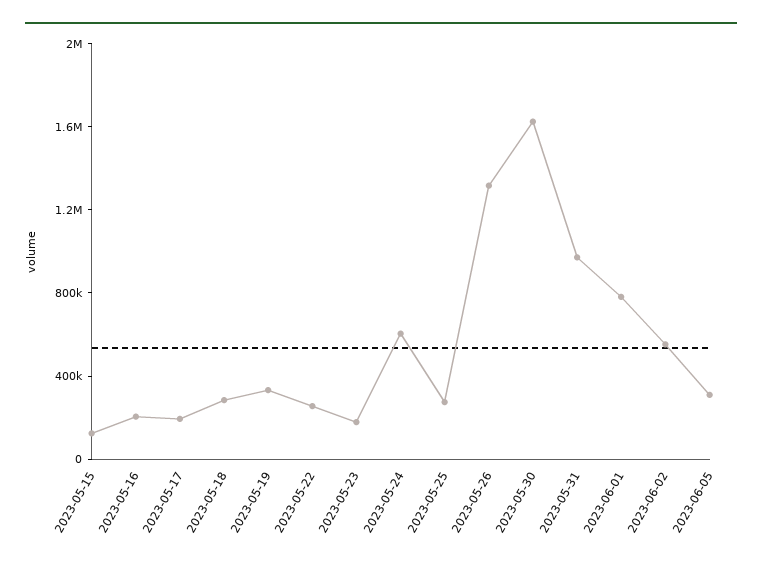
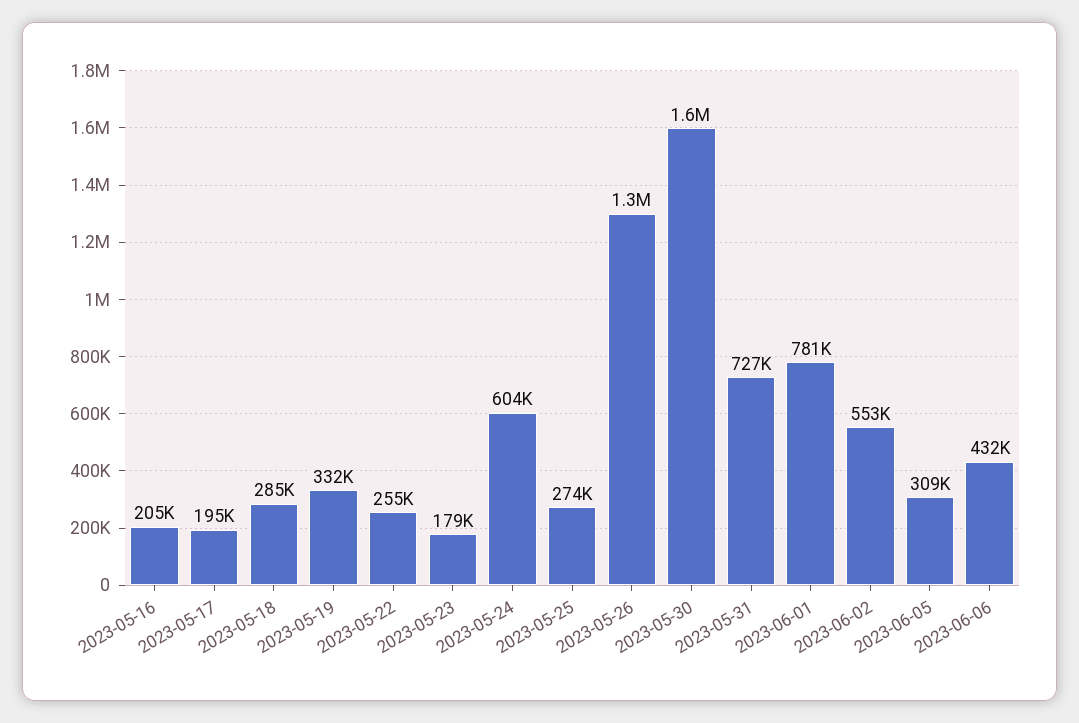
2023-05-15: 100000 -> none
2023-05-31: 1000000 -> 727000
2023-06-06: none -> 432000

